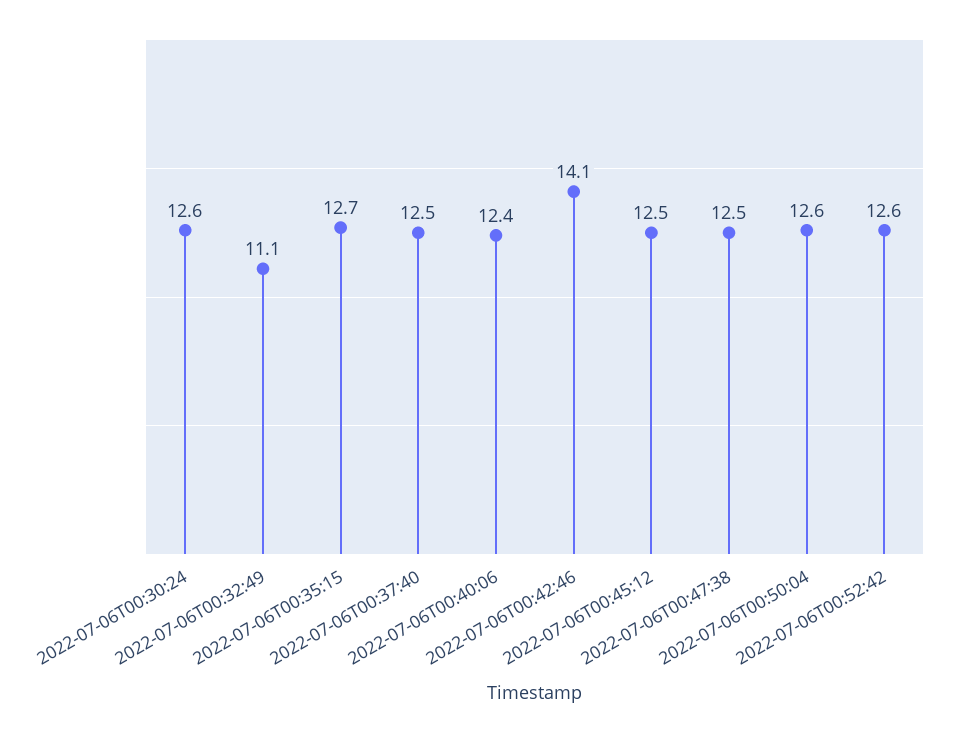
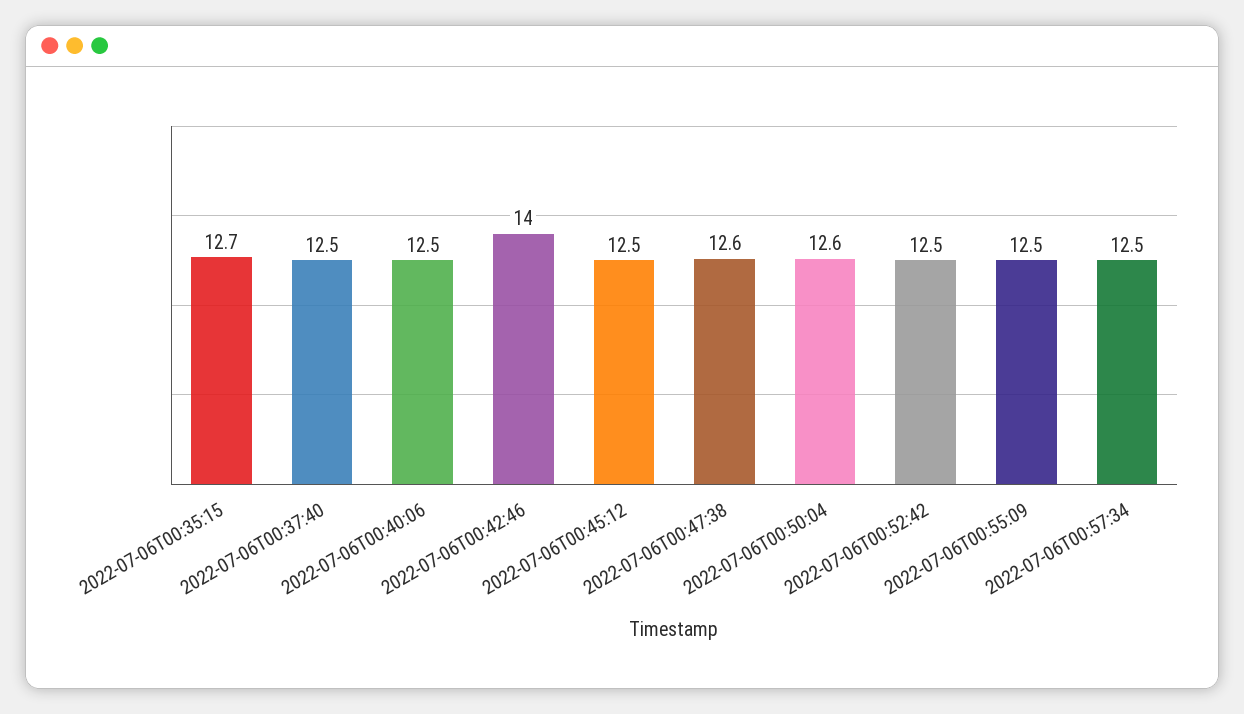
2022-07-06T00:30:24: 12.6 -> none
2022-07-06T00:32:49: 11.1 -> none
2022-07-06T00:40:06: 12.4 -> 12.5
2022-07-06T00:42:46: 14.1 -> 14
2022-07-06T00:47:38: 12.5 -> 12.6
2022-07-06T00:52:42: 12.6 -> 12.5
2022-07-06T00:55:09: none -> 12.5
2022-07-06T00:57:34: none -> 12.5

